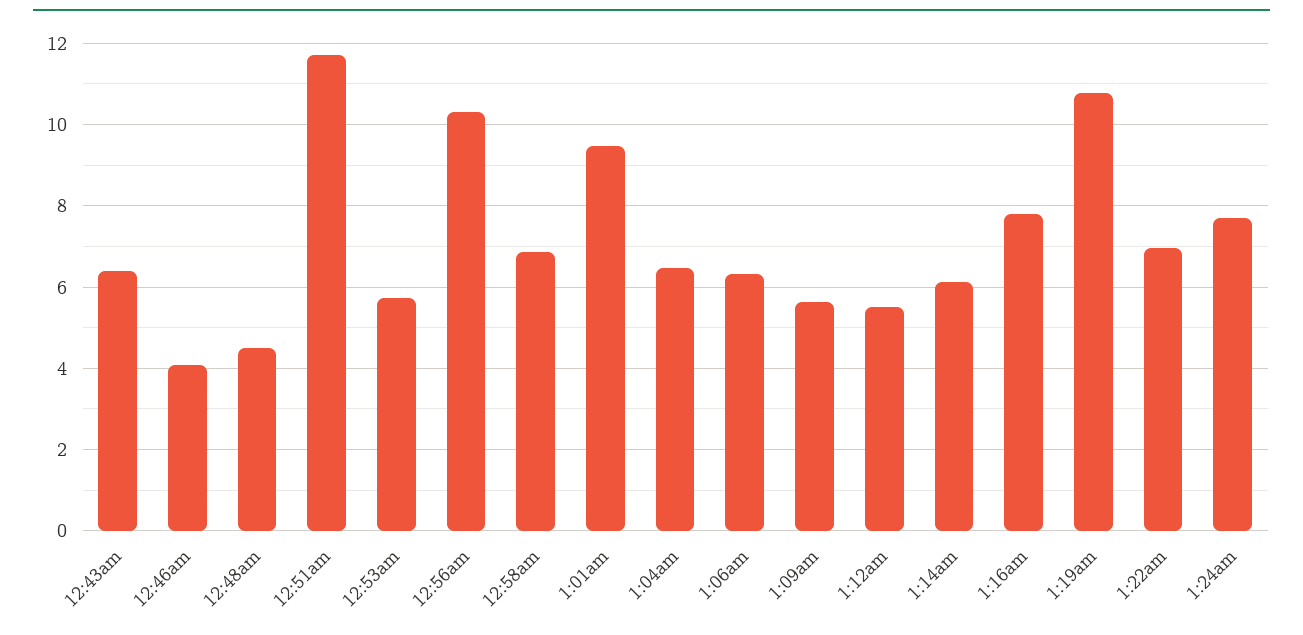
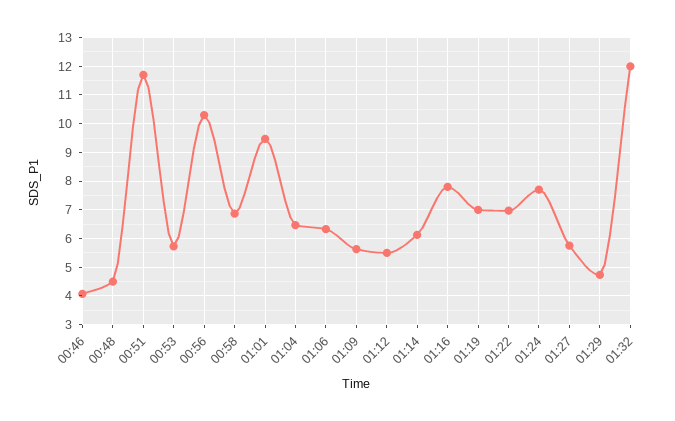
12:43am: 6.4 -> none
1:19am: 10.8 -> 7
01:27: none -> 5.75
01:29: none -> 4.75
01:32: none -> 12

